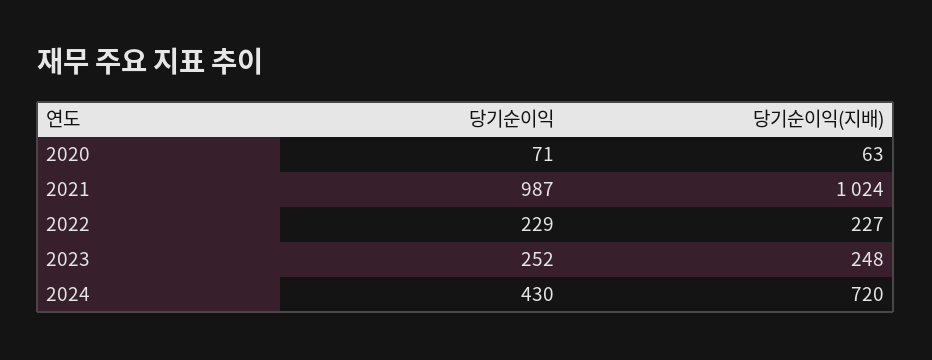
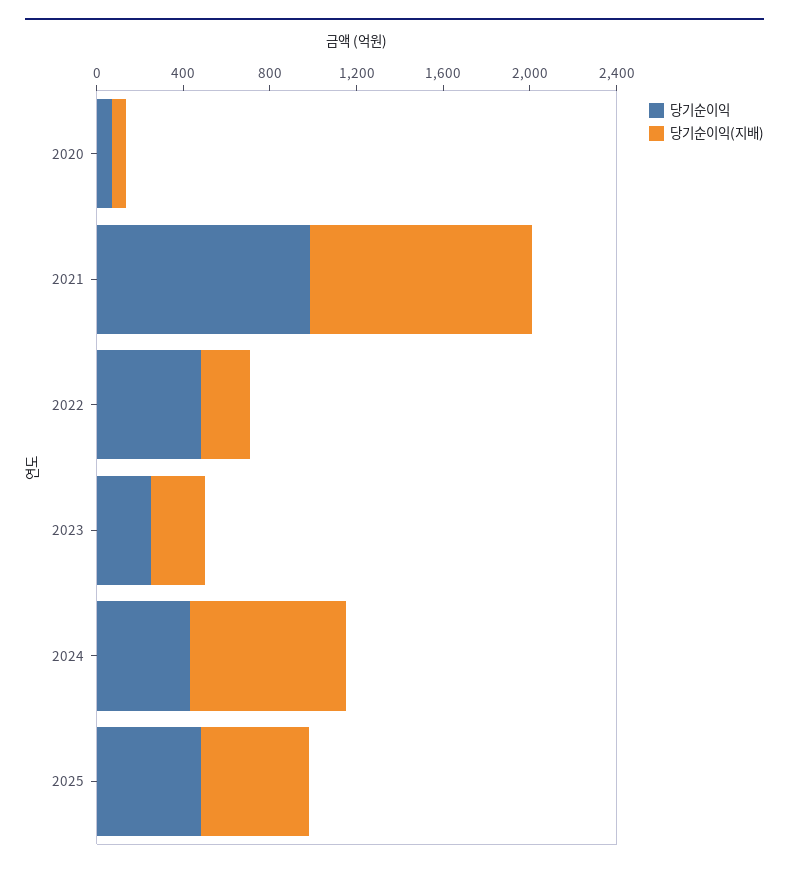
당기순이익, 2022: 229 -> 500
당기순이익, 2025: none -> 500
당기순이익(지배), 2025: none -> 500

